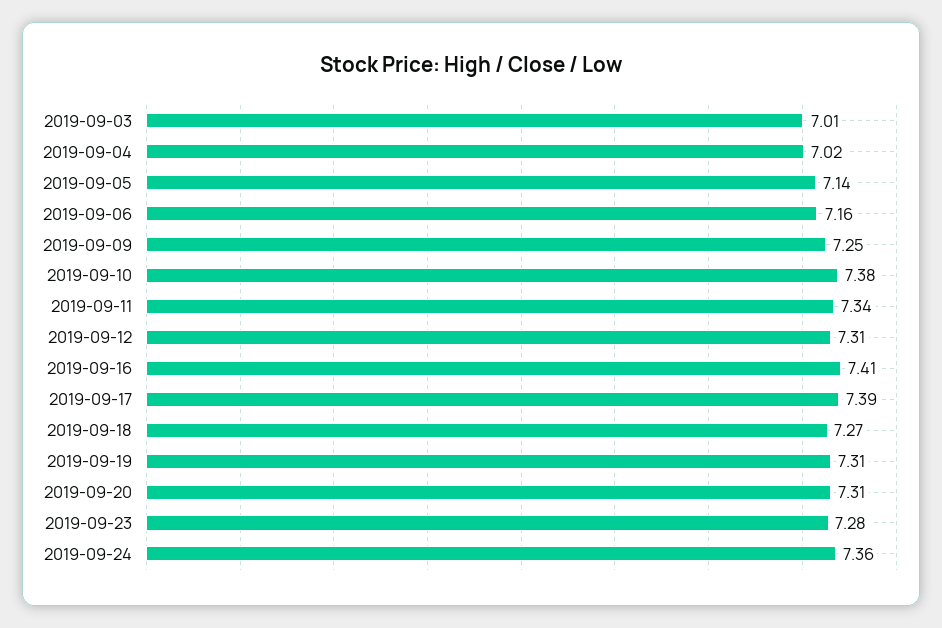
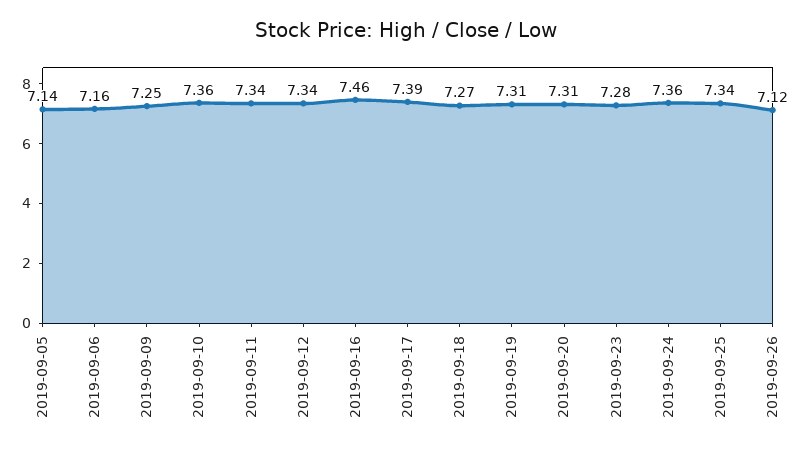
2019-09-03: 7.01 -> none
2019-09-04: 7.02 -> none
2019-09-10: 7.38 -> 7.36
2019-09-12: 7.31 -> 7.34
2019-09-16: 7.41 -> 7.46
2019-09-25: none -> 7.34
2019-09-26: none -> 7.12

